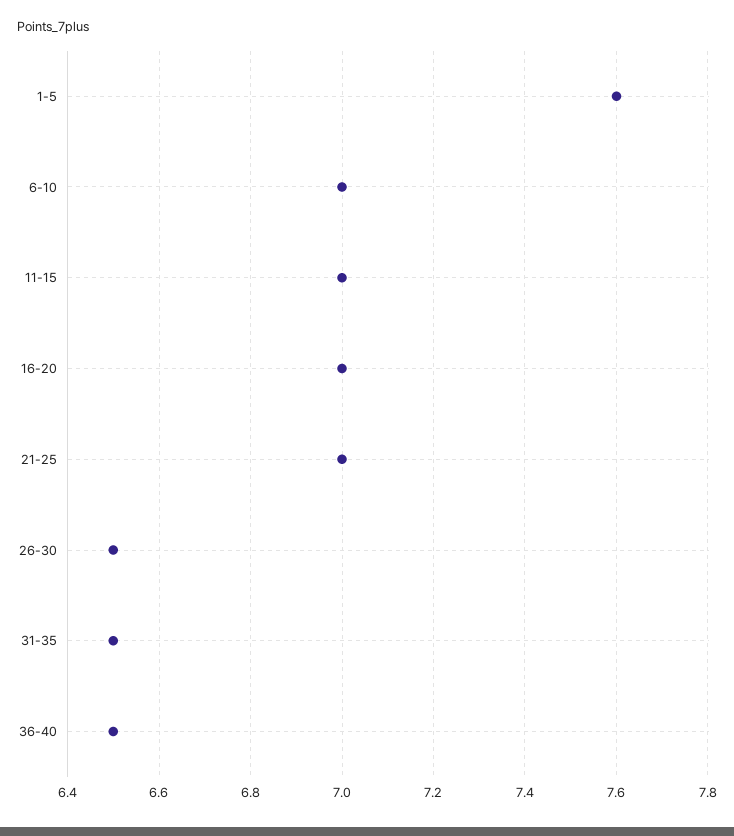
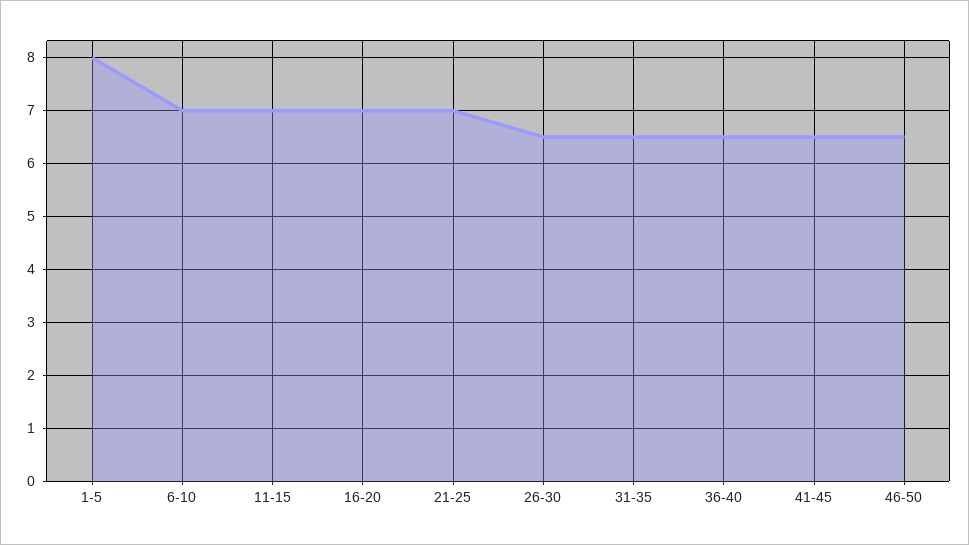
1-5: 7.6 -> 8
41-45: none -> 6.5
46-50: none -> 6.5

